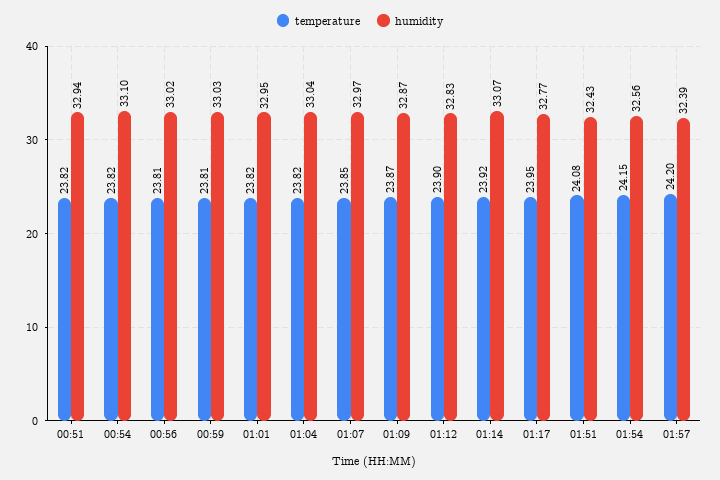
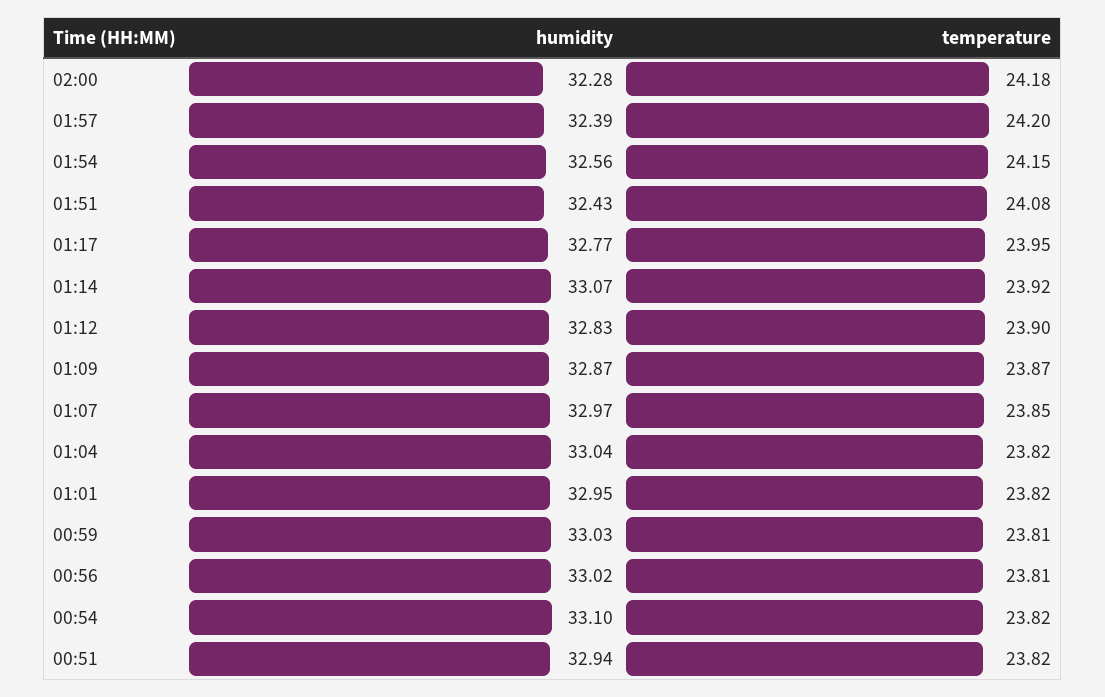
humidity, 02:00: none -> 32.28
temperature, 02:00: none -> 24.18

